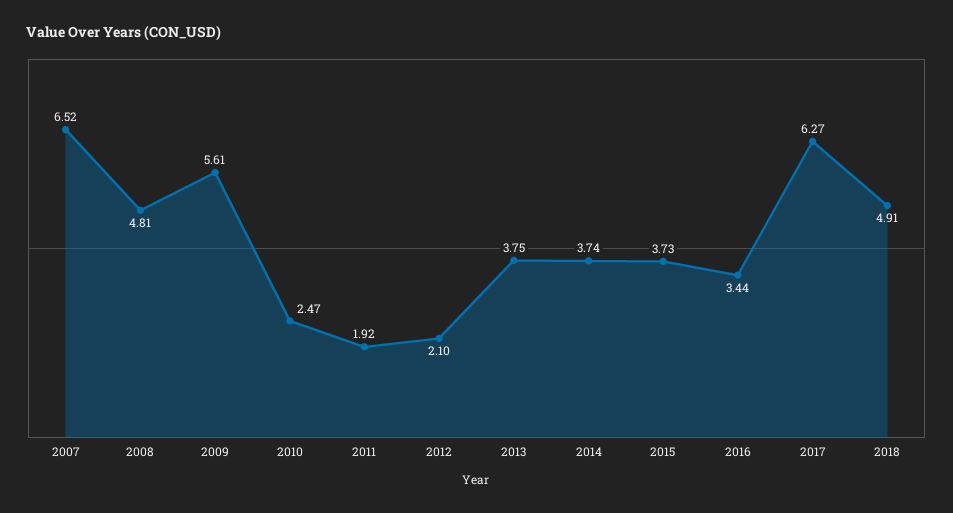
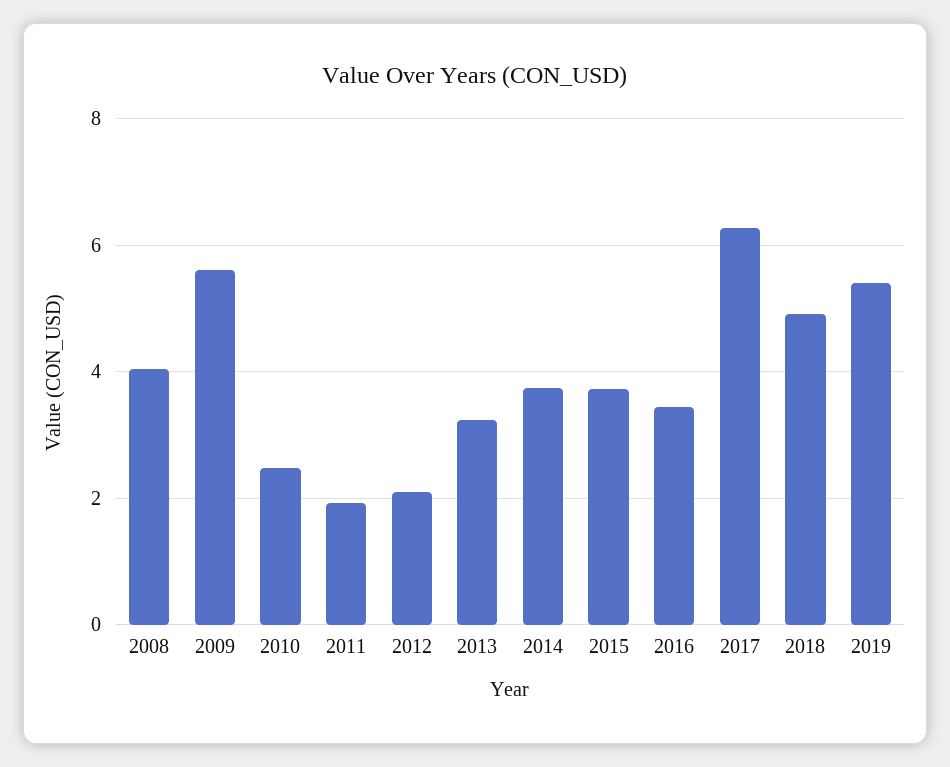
2007: 6.52 -> none
2008: 4.81 -> 4
2013: 3.75 -> 3.2
2019: none -> 5.4

